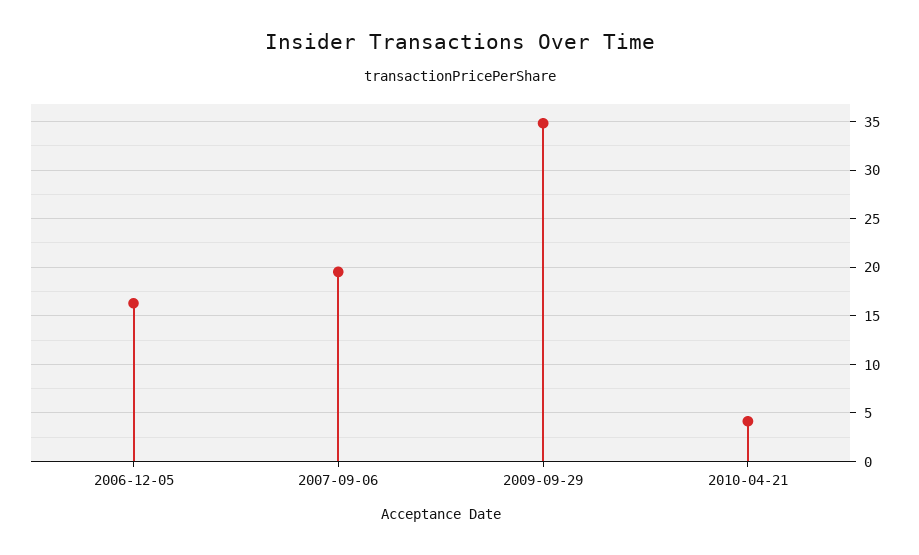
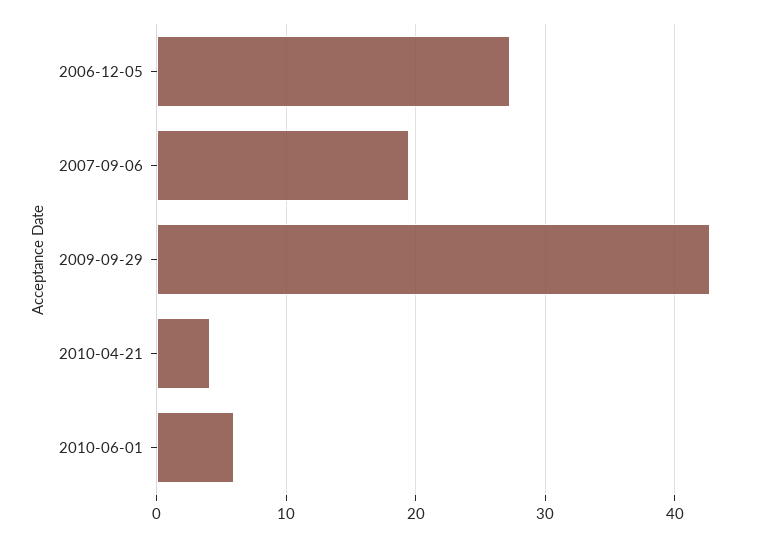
2006-12-05: 16 -> 27
2009-09-29: 35 -> 43
2010-06-01: none -> 6

